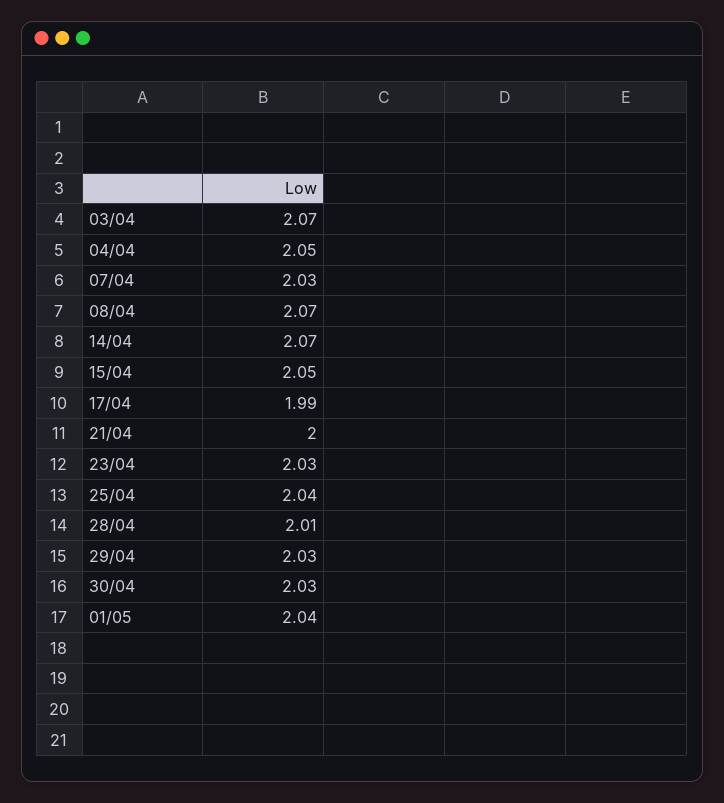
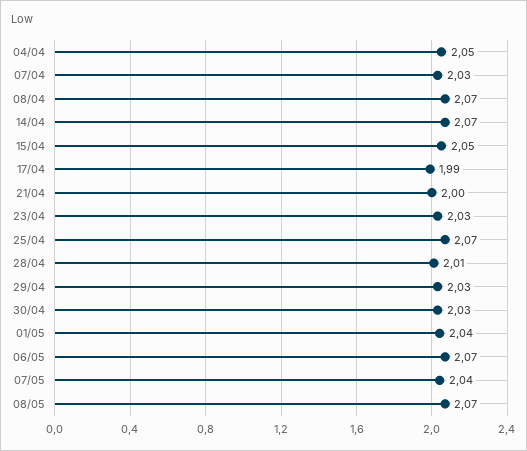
03/04: 2.07 -> none
25/04: 2.04 -> 2.07
06/05: none -> 2.07
07/05: none -> 2.04
08/05: none -> 2.07

